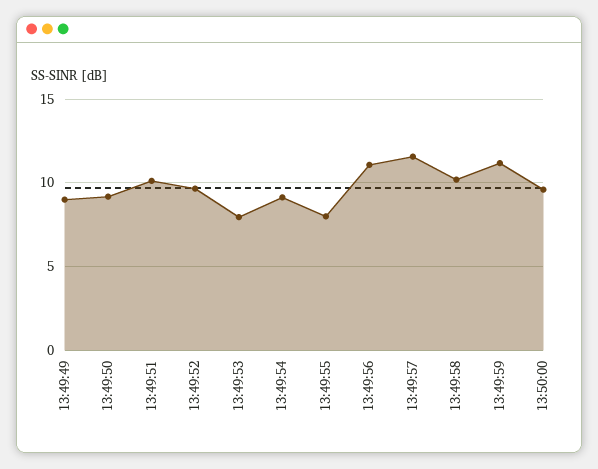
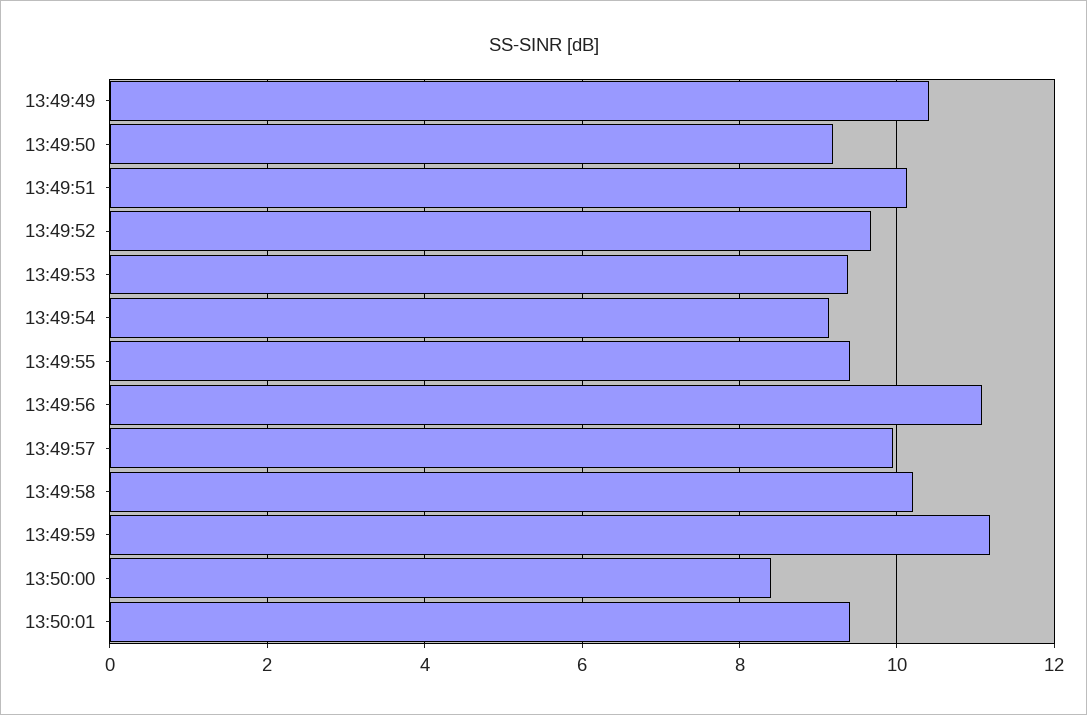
13:49:49: 9 -> 10.4
13:49:53: 8 -> 9.4
13:49:55: 8 -> 9.4
13:49:57: 11.5 -> 10
13:50:00: 9.5 -> 8.4
13:50:01: none -> 9.4

